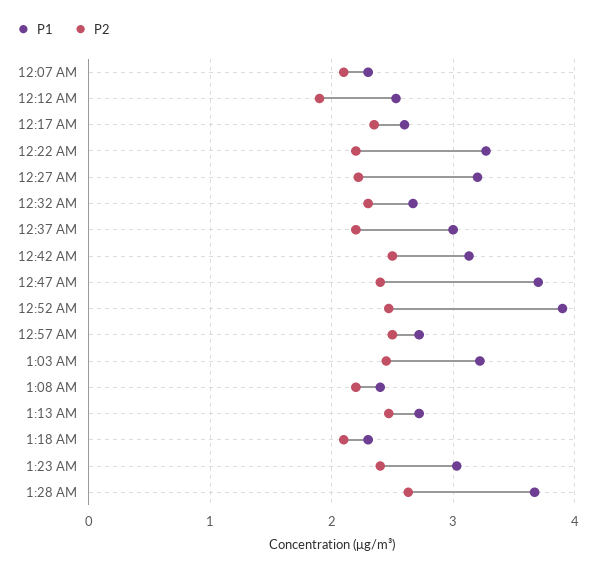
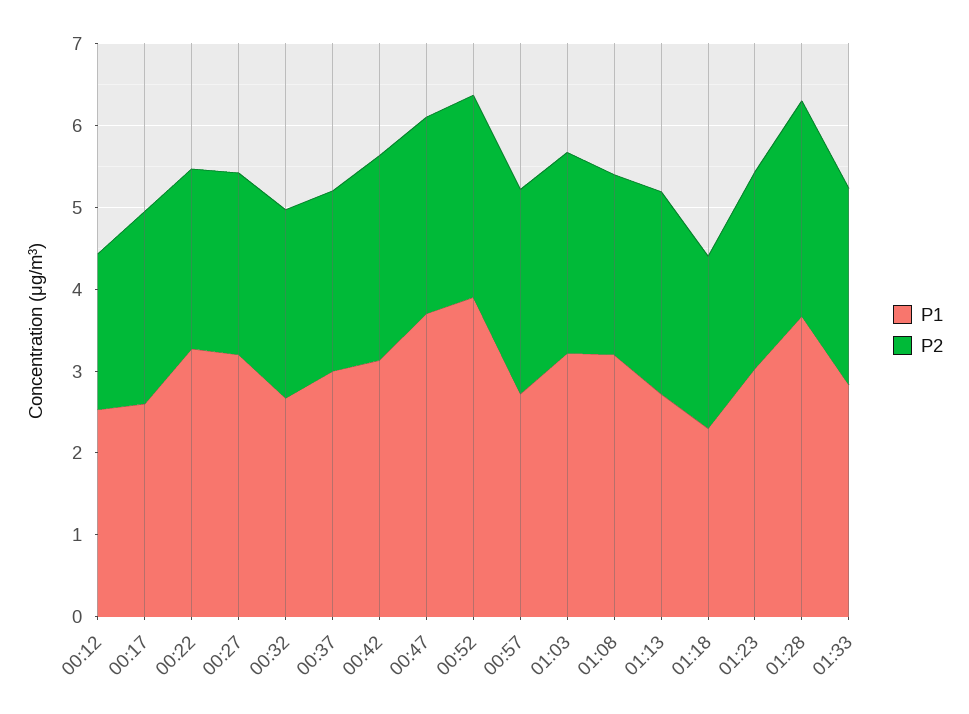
P1, 12:07 AM: 2.3 -> none
P2, 12:07 AM: 2.1 -> none
P1, 1:08 AM: 2.4 -> 3.2
P1, 01:33: none -> 2.8
P2, 01:33: none -> 2.4

